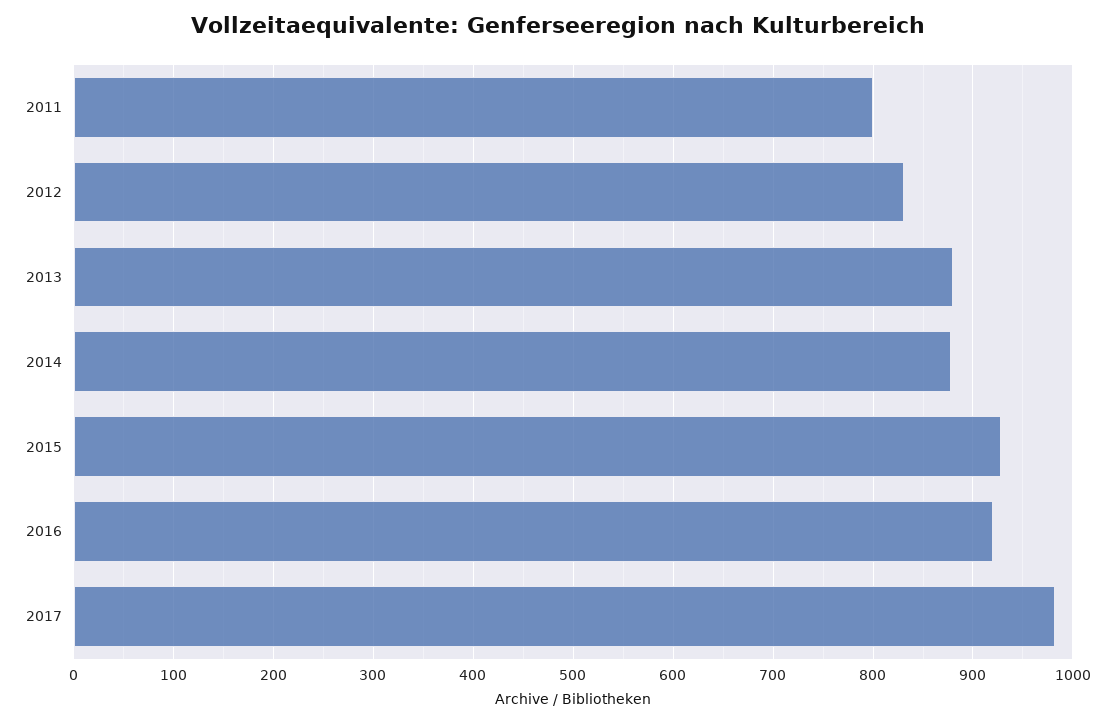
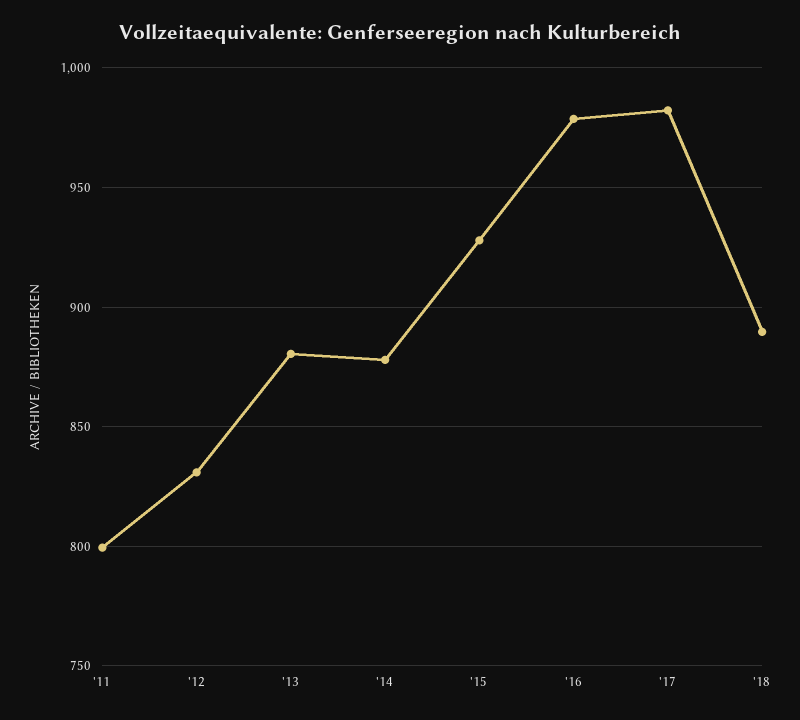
2016: 920 -> 980
'18: none -> 890

